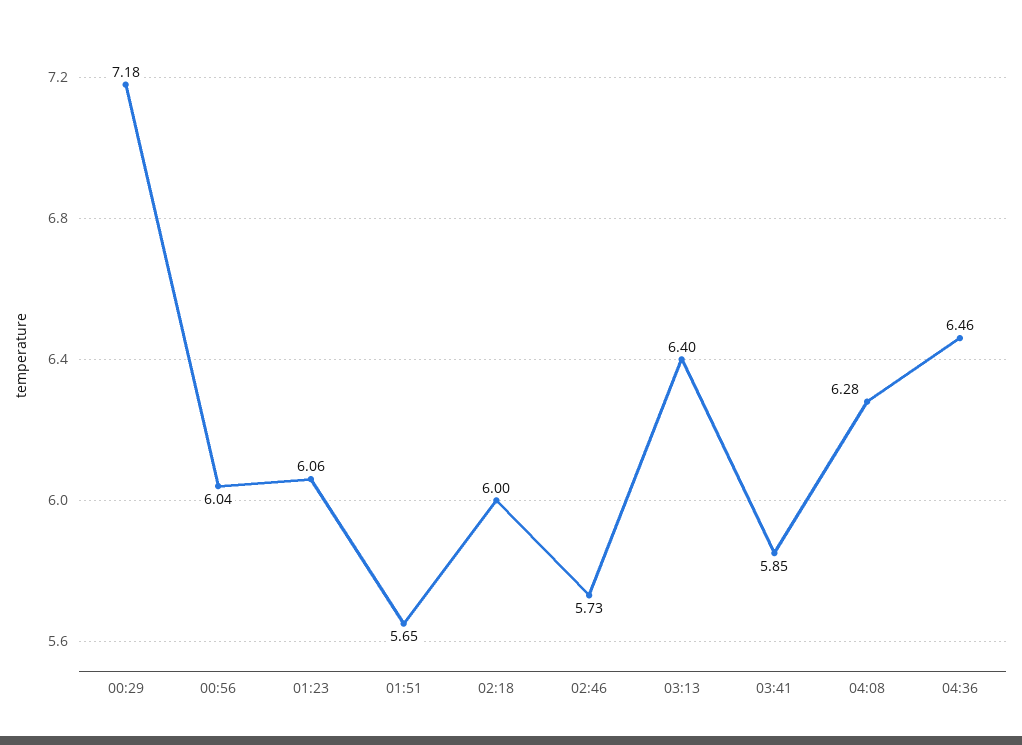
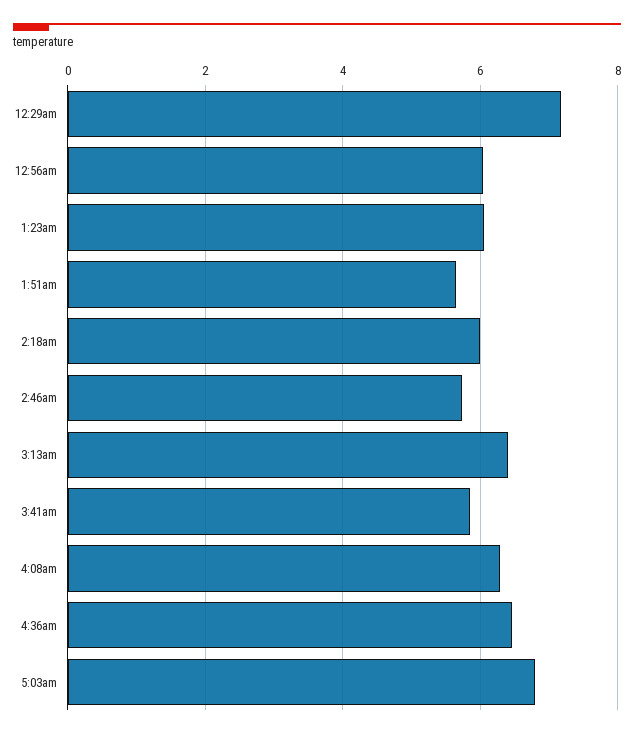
5:03am: none -> 6.8

